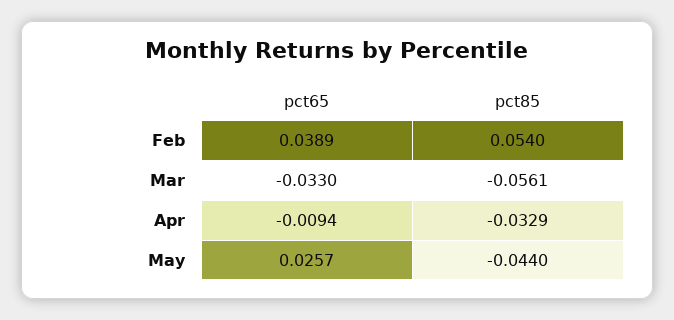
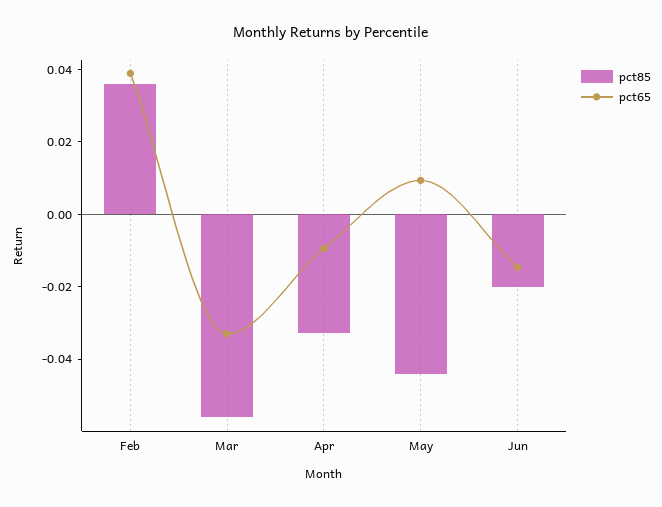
pct85, Feb: 0.054 -> 0.035
pct65, May: 0.0257 -> 0.01
pct85, Jun: none -> -0.02
pct65, Jun: none -> -0.015

